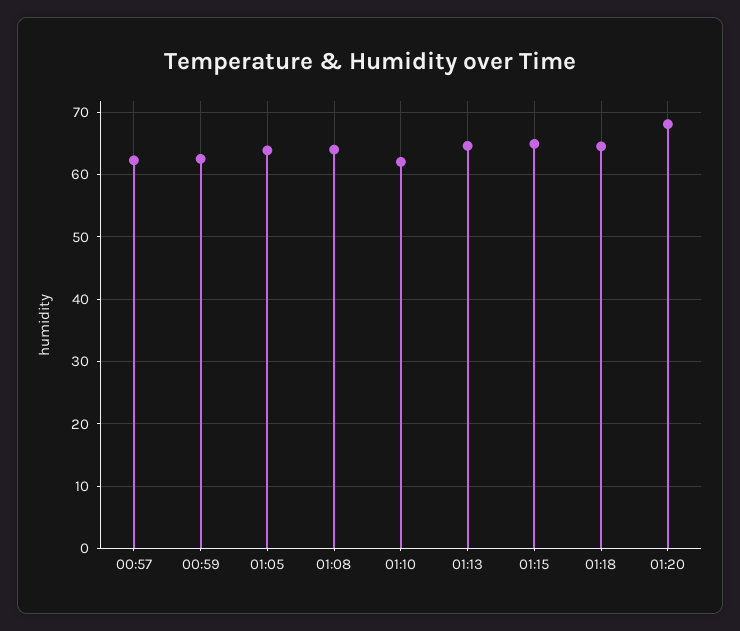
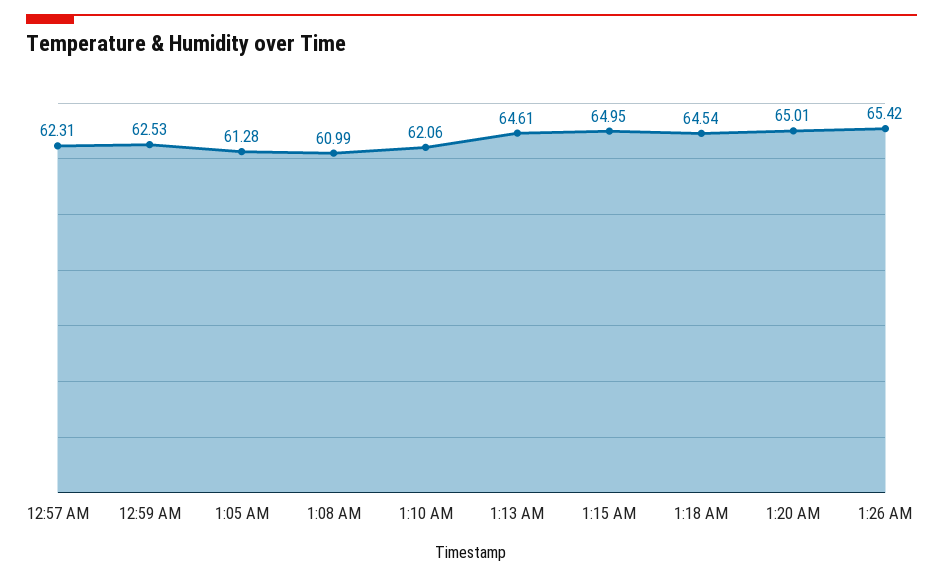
01:05: 64 -> 61.28
01:08: 64 -> 60.99
01:20: 68 -> 65.01
1:26 AM: none -> 65.42

